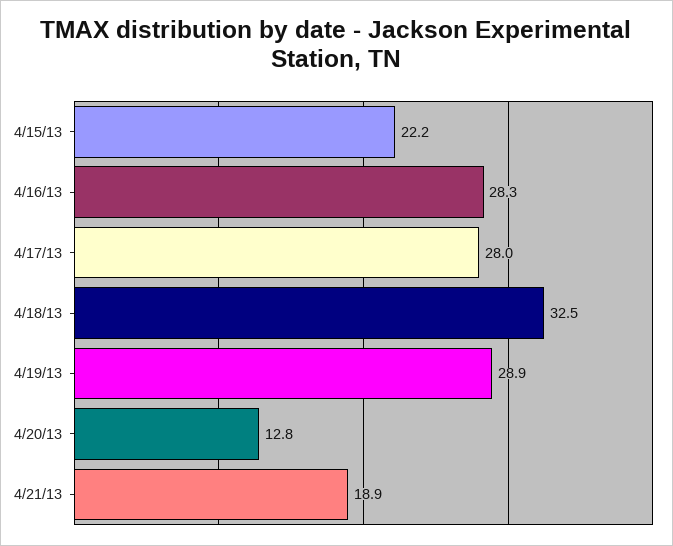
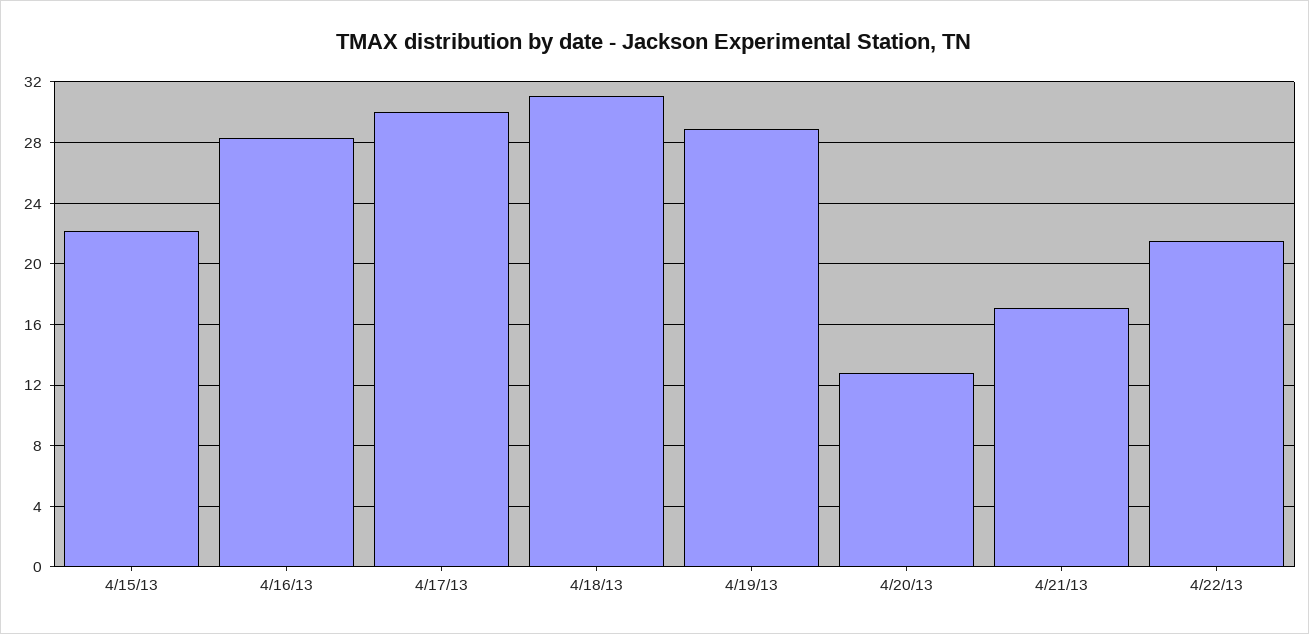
4/17/13: 28 -> 30
4/18/13: 32.5 -> 31
4/21/13: 18.9 -> 17
4/22/13: none -> 21.5

